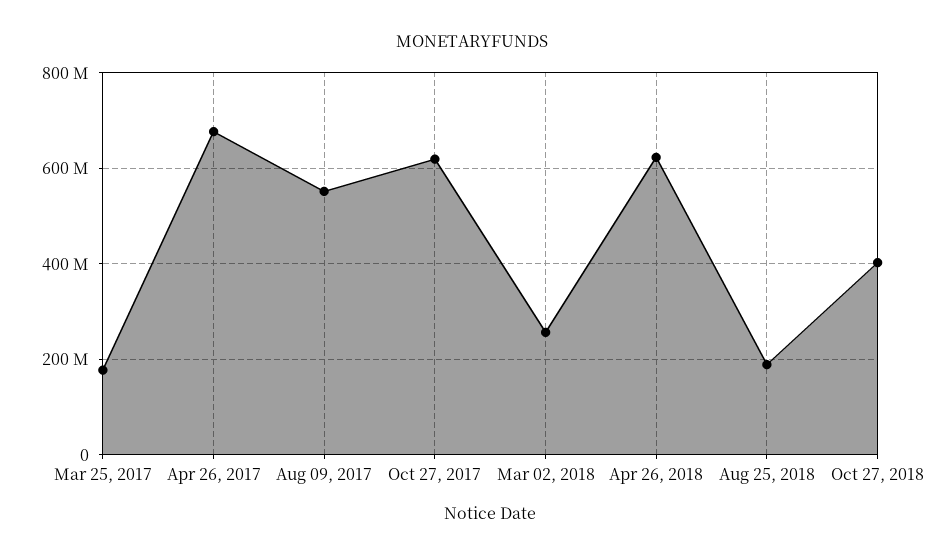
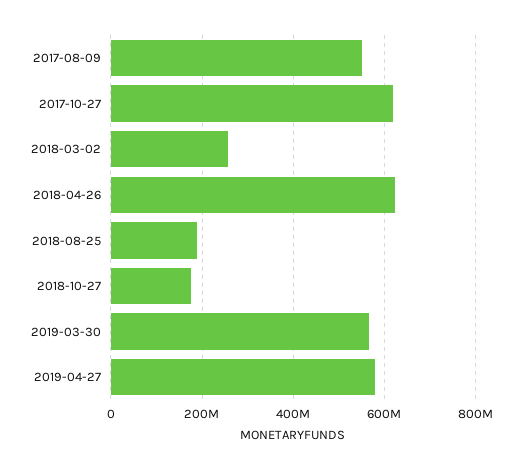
Mar 25, 2017: 180000000 -> none
Apr 26, 2017: 680000000 -> none
Oct 27, 2018: 400000000 -> 180000000
2019-03-30: none -> 560000000
2019-04-27: none -> 580000000

